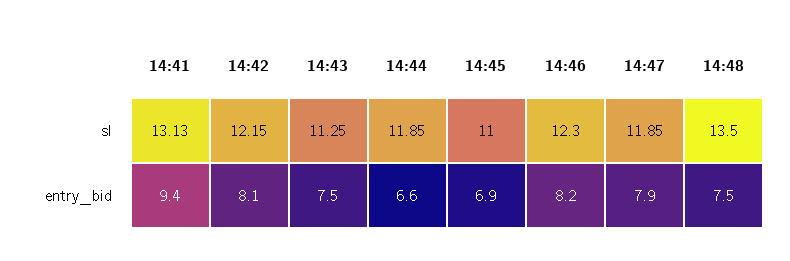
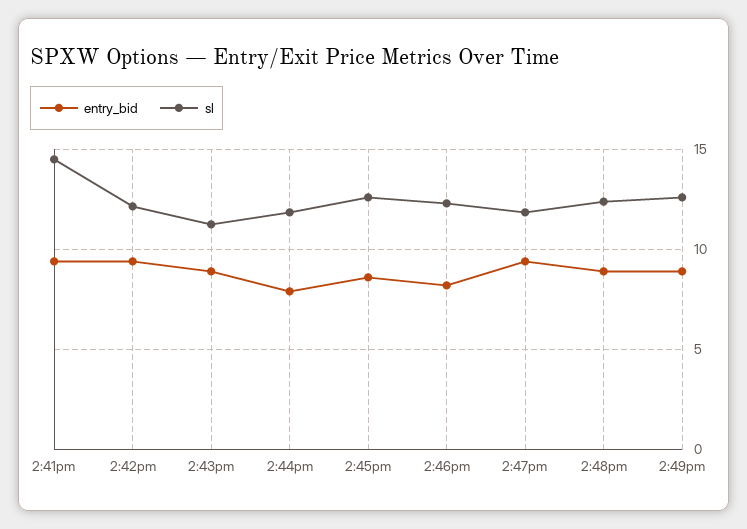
sl, 14:41: 13.13 -> 14.5
sl, 14:45: 11 -> 12.5
sl, 14:48: 13.5 -> 12.5
entry_bid, 14:42: 8.1 -> 9.5
entry_bid, 14:43: 7.5 -> 9
entry_bid, 14:44: 6.6 -> 8
entry_bid, 14:45: 6.9 -> 8.5
entry_bid, 14:47: 7.9 -> 9.5
entry_bid, 14:48: 7.5 -> 9
entry_bid, 2:49pm: none -> 9
sl, 2:49pm: none -> 12.5

